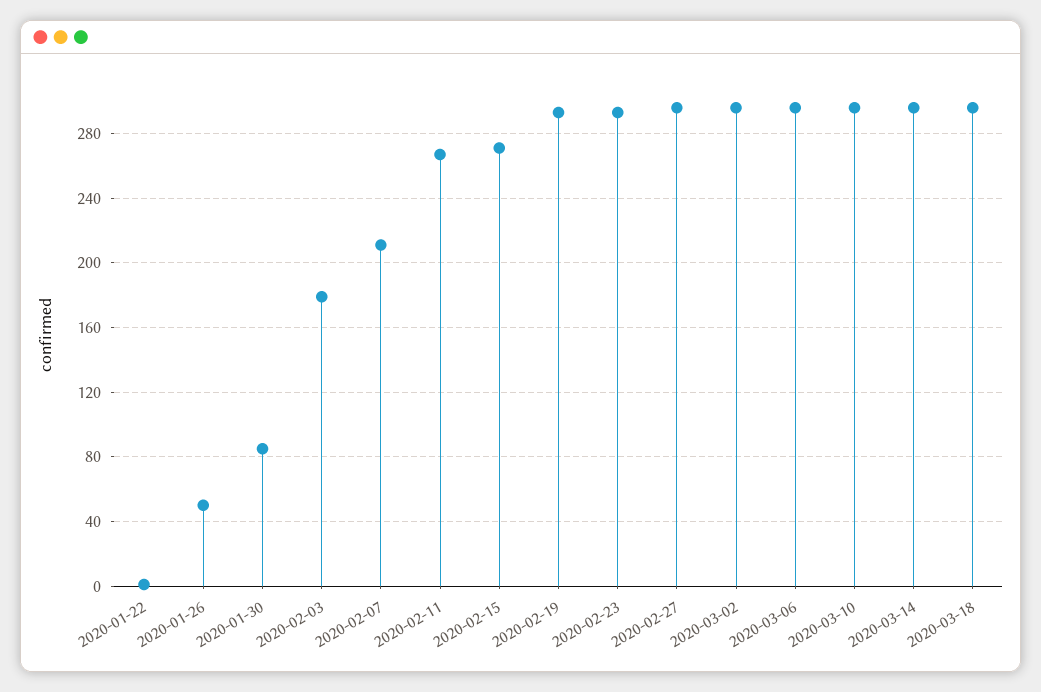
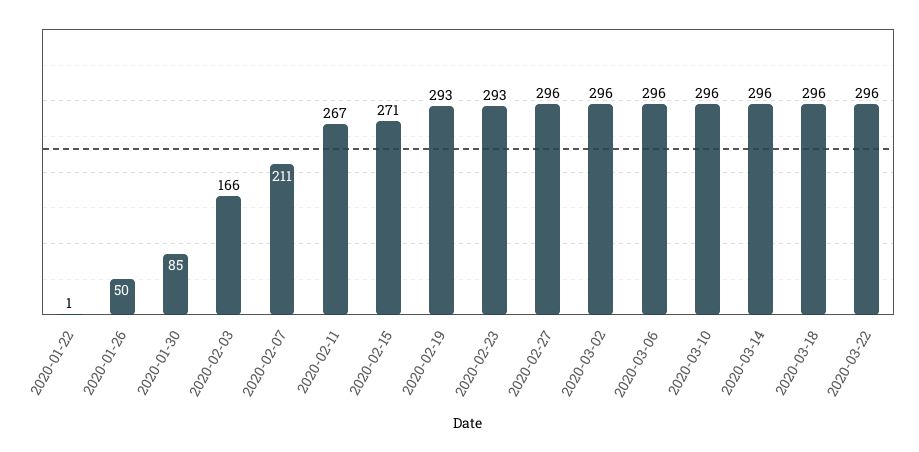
2020-02-03: 180 -> 166
2020-03-22: none -> 296

